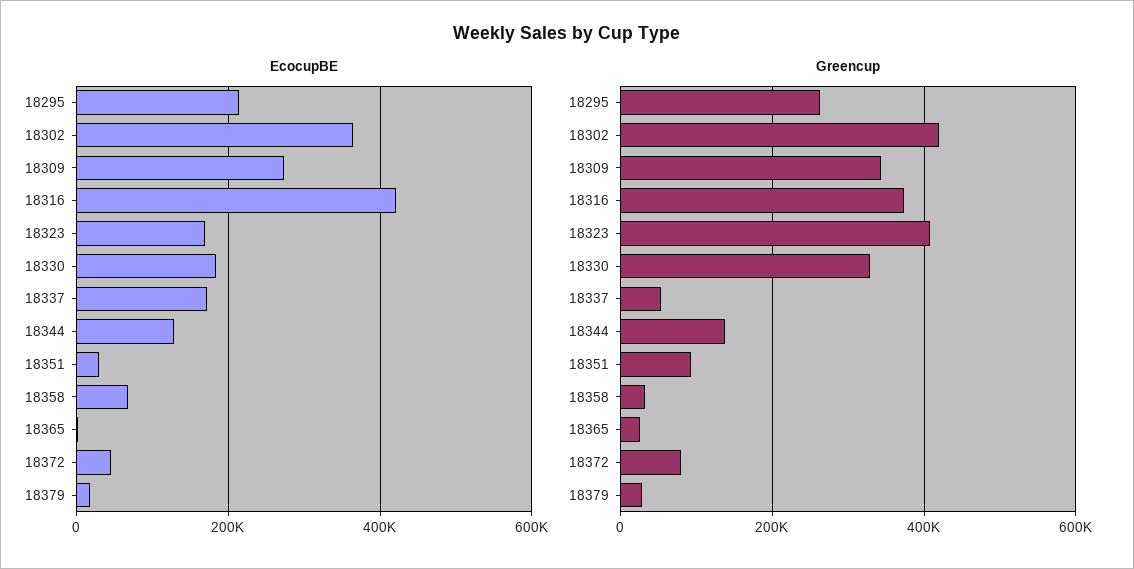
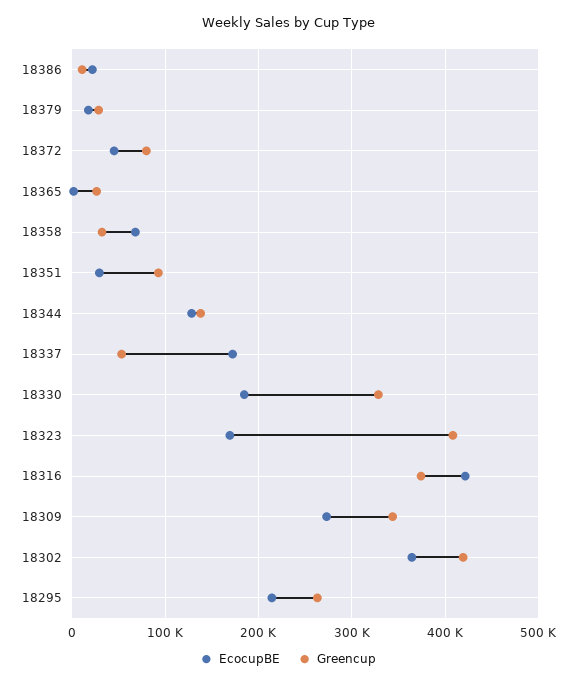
EcocupBE, 18386: none -> 20000
Greencup, 18386: none -> 10000

